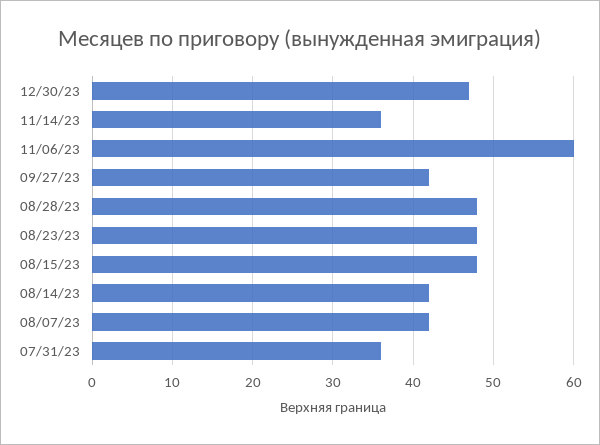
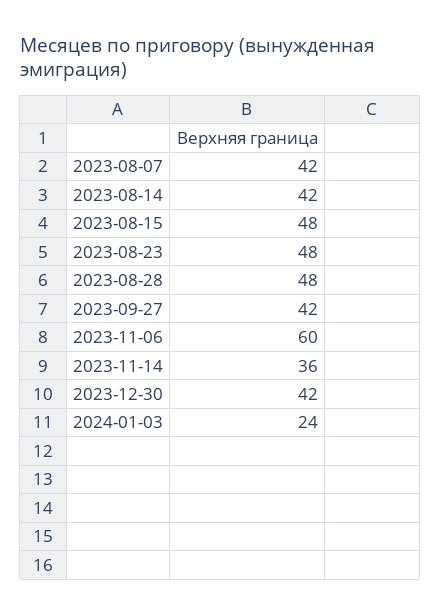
12/30/23: 47 -> 42
07/31/23: 36 -> none
2024-01-03: none -> 24

